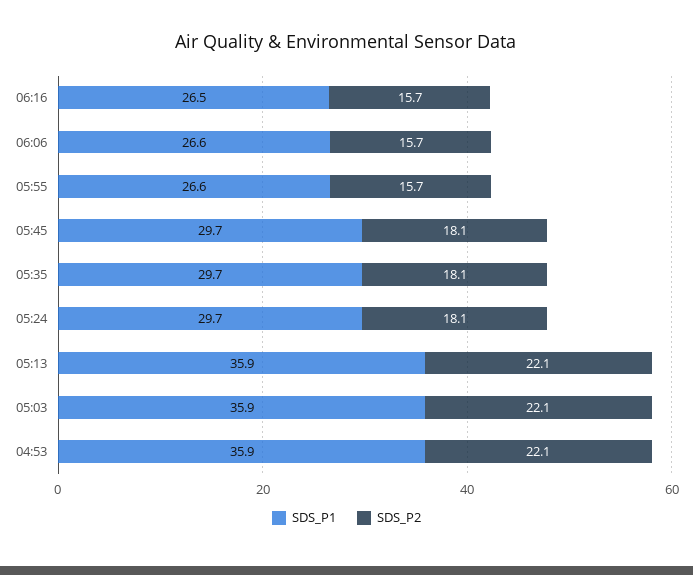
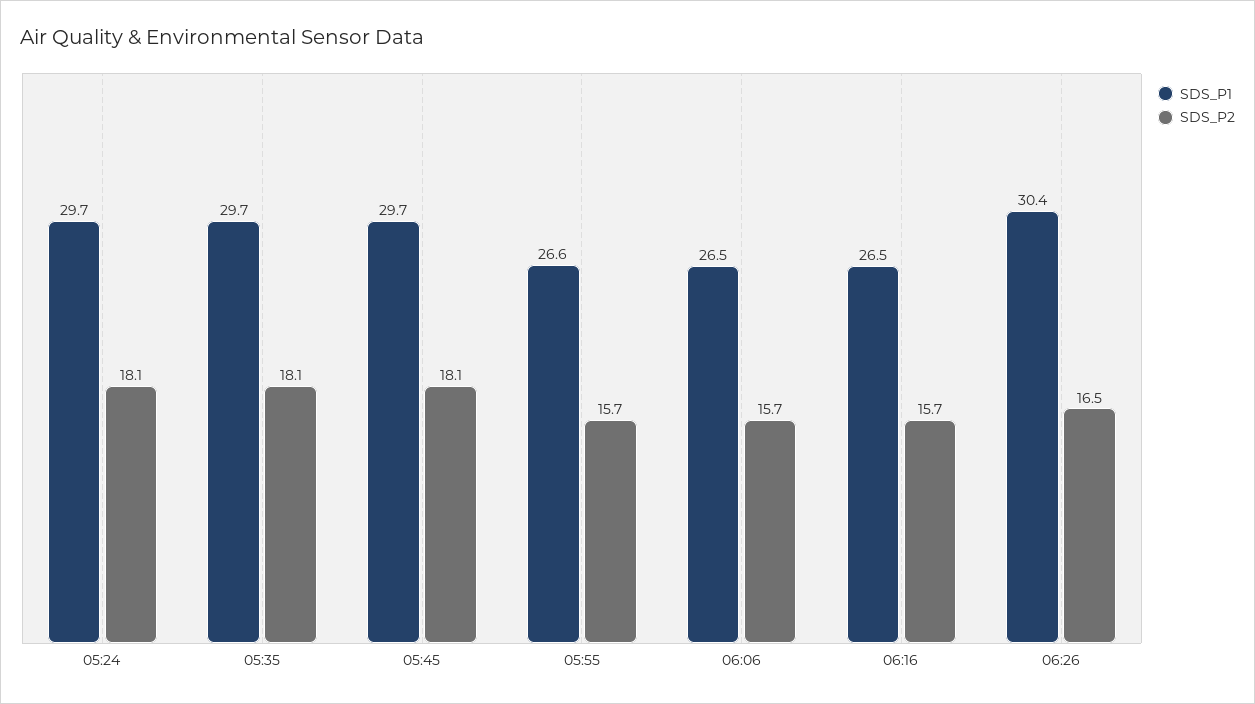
SDS_P1, 06:06: 26.6 -> 26.5
SDS_P1, 05:13: 35.9 -> none
SDS_P2, 05:13: 22.1 -> none
SDS_P1, 05:03: 35.9 -> none
SDS_P2, 05:03: 22.1 -> none
SDS_P1, 04:53: 35.9 -> none
SDS_P2, 04:53: 22.1 -> none
SDS_P1, 06:26: none -> 30.4
SDS_P2, 06:26: none -> 16.5

